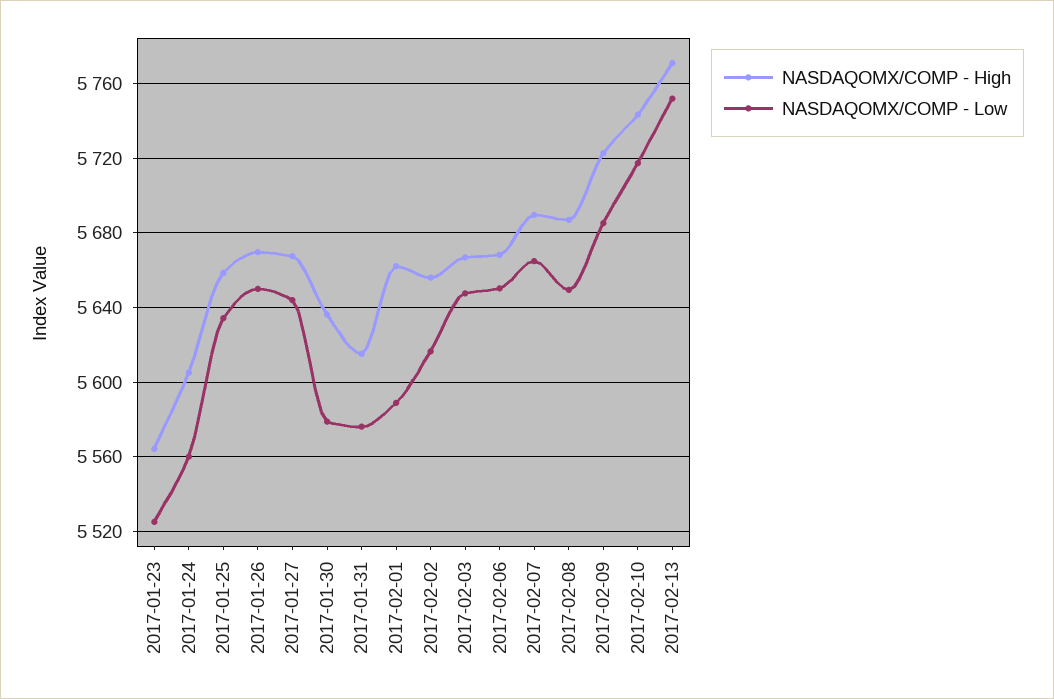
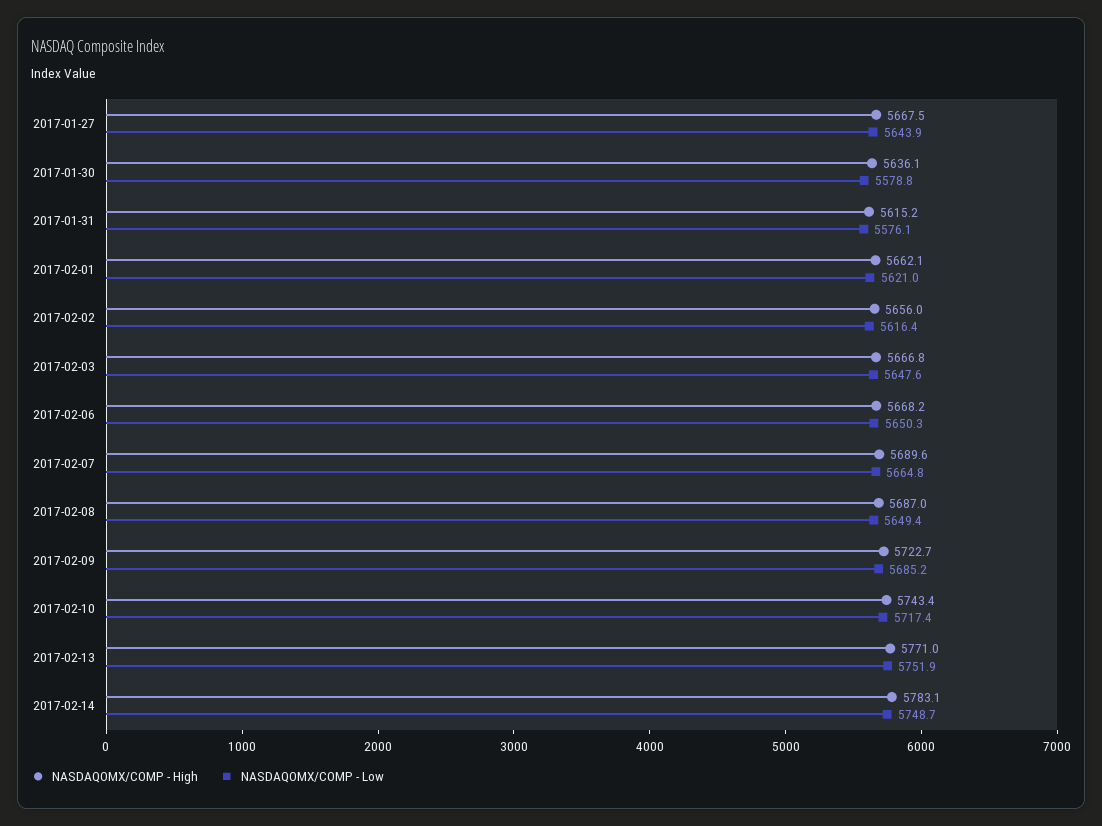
NASDAQOMX/COMP - High, 2017-01-23: 5565 -> none
NASDAQOMX/COMP - Low, 2017-01-23: 5525 -> none
NASDAQOMX/COMP - High, 2017-01-24: 5605 -> none
NASDAQOMX/COMP - Low, 2017-01-24: 5560 -> none
NASDAQOMX/COMP - High, 2017-01-25: 5660 -> none
NASDAQOMX/COMP - Low, 2017-01-25: 5635 -> none
NASDAQOMX/COMP - High, 2017-01-26: 5670 -> none
NASDAQOMX/COMP - Low, 2017-01-26: 5650 -> none
NASDAQOMX/COMP - Low, 2017-02-01: 5590 -> 5621
NASDAQOMX/COMP - High, 2017-02-14: none -> 5783.1
NASDAQOMX/COMP - Low, 2017-02-14: none -> 5748.7

